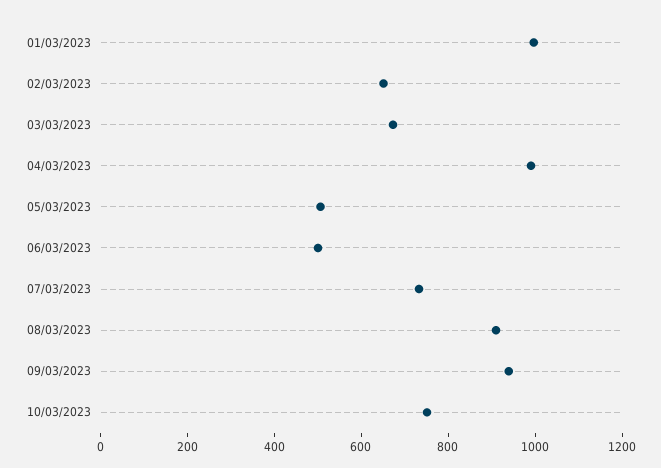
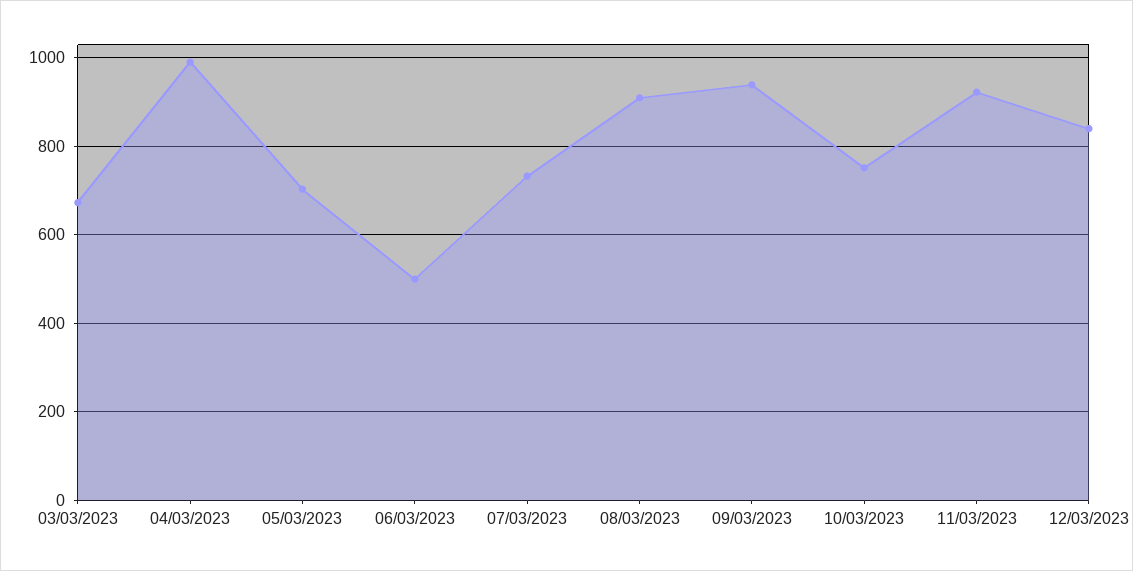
01/03/2023: 1000 -> none
02/03/2023: 650 -> none
05/03/2023: 500 -> 700
11/03/2023: none -> 920
12/03/2023: none -> 840

